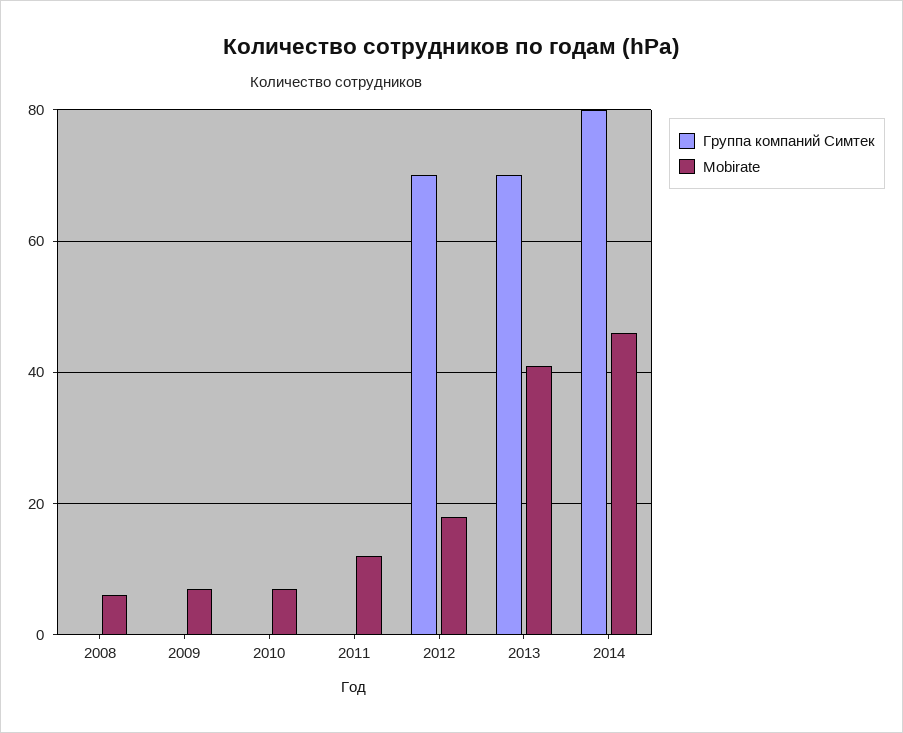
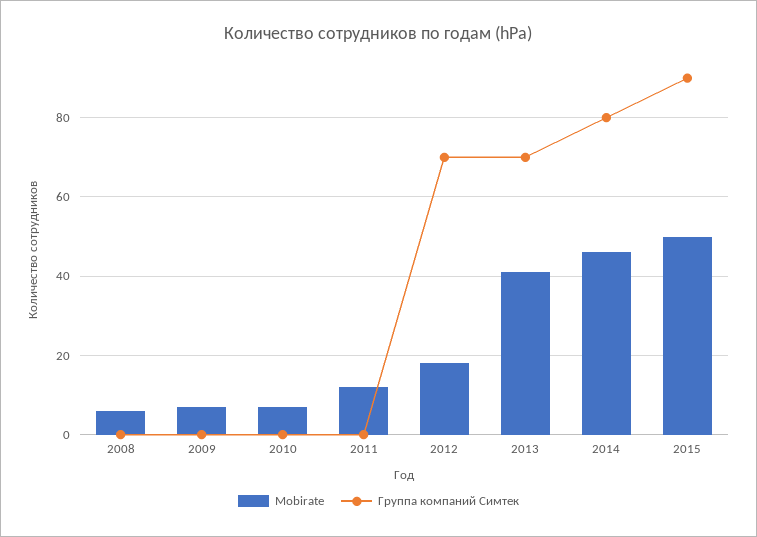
Mobirate, 2015: none -> 50
Группа компаний Симтек, 2015: none -> 90

